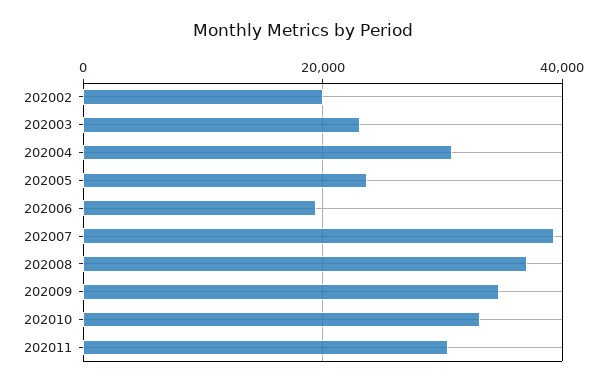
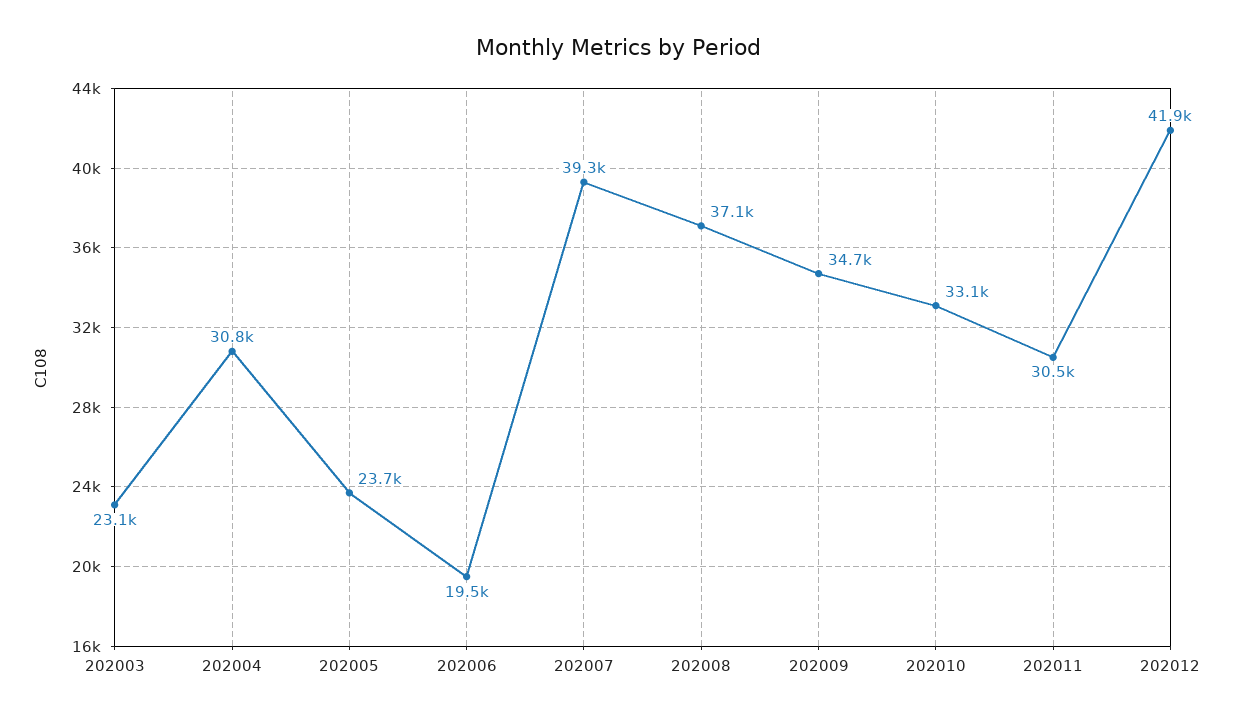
202002: 20000 -> none
202012: none -> 41900

